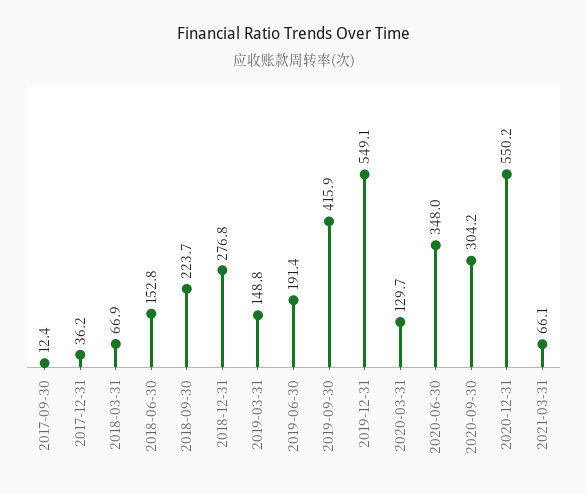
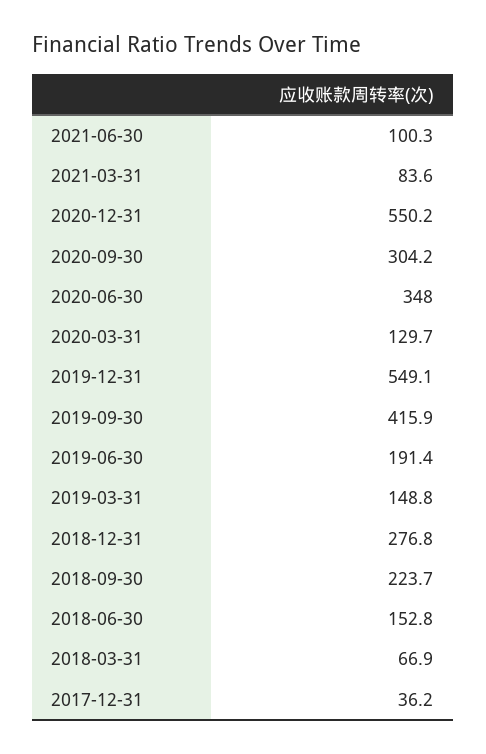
2017-09-30: 12.4 -> none
2021-03-31: 66.1 -> 83.6
2021-06-30: none -> 100.3

